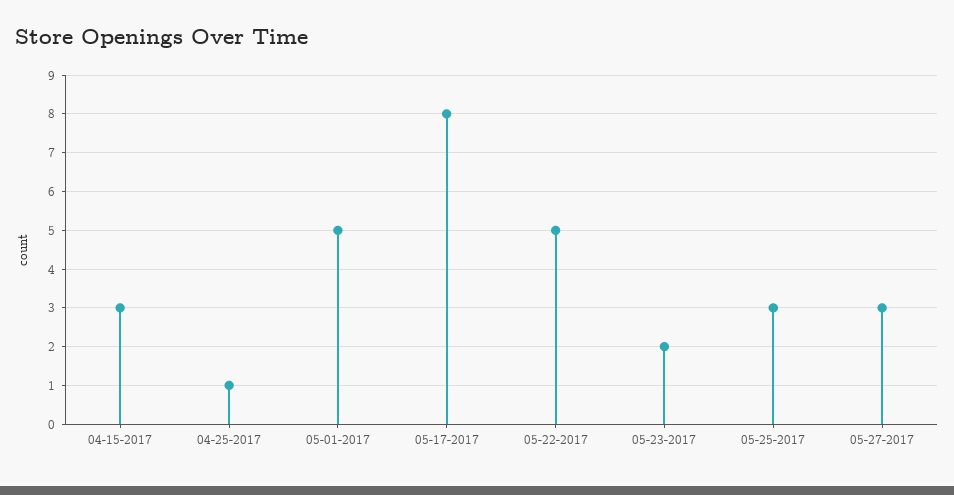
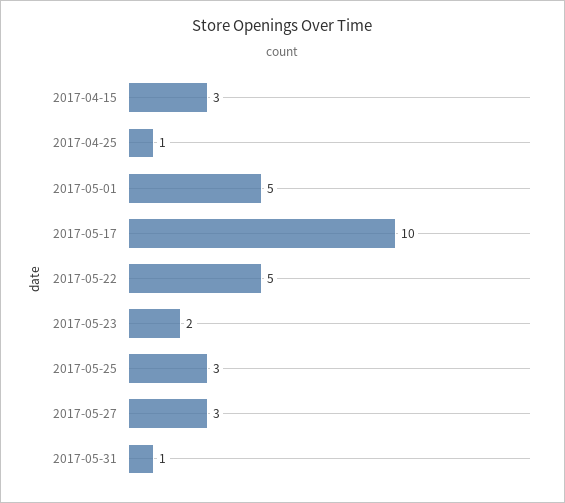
05-17-2017: 8 -> 10
2017-05-31: none -> 1

